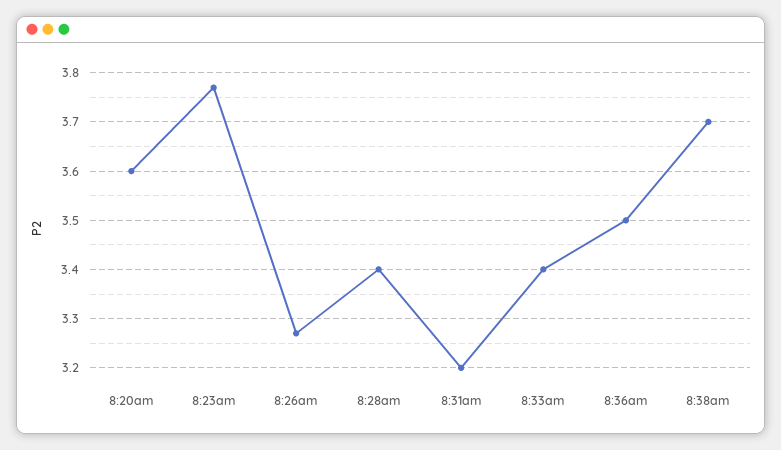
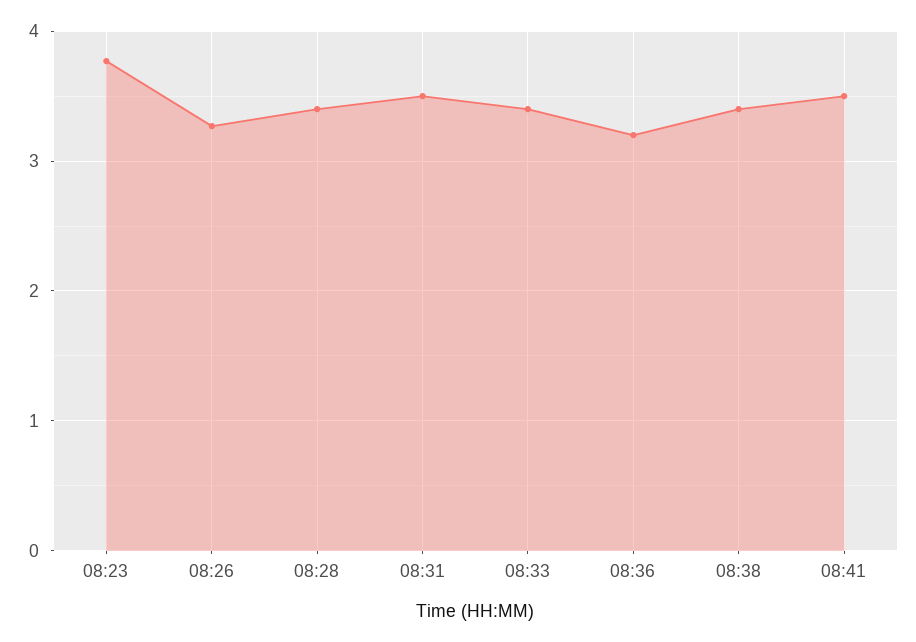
8:20am: 3.6 -> none
8:31am: 3.2 -> 3.5
8:36am: 3.5 -> 3.2
8:38am: 3.7 -> 3.4
08:41: none -> 3.5

